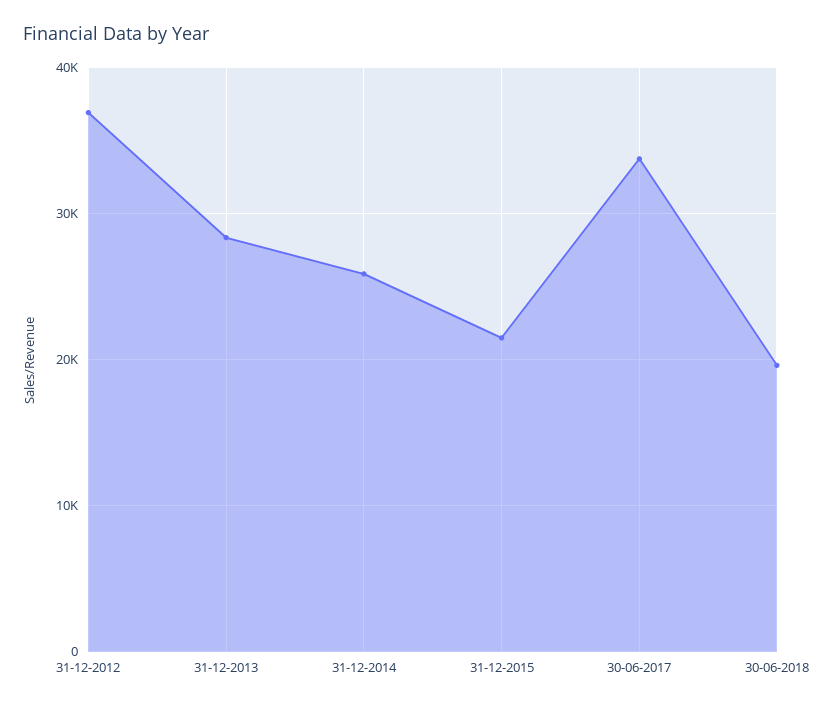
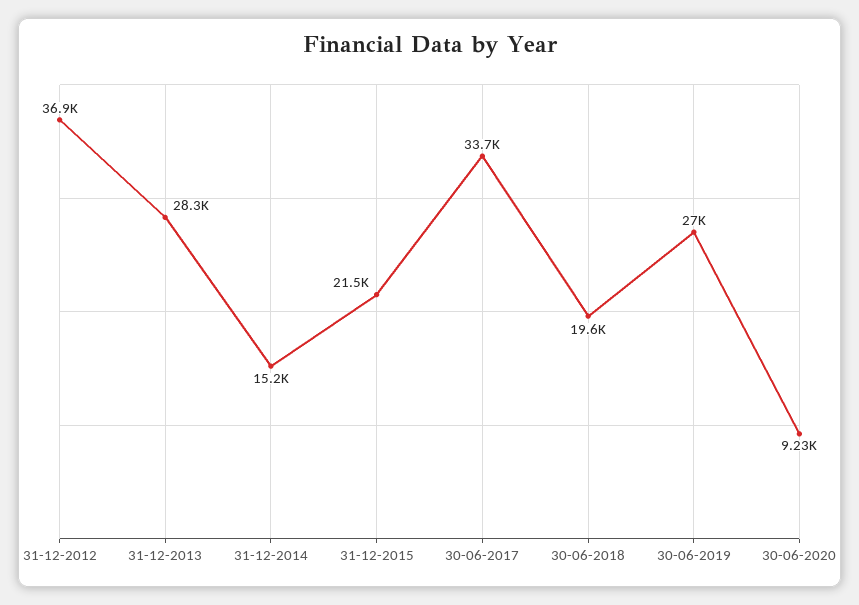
31-12-2014: 26000 -> 15200
30-06-2019: none -> 27000
30-06-2020: none -> 9230

